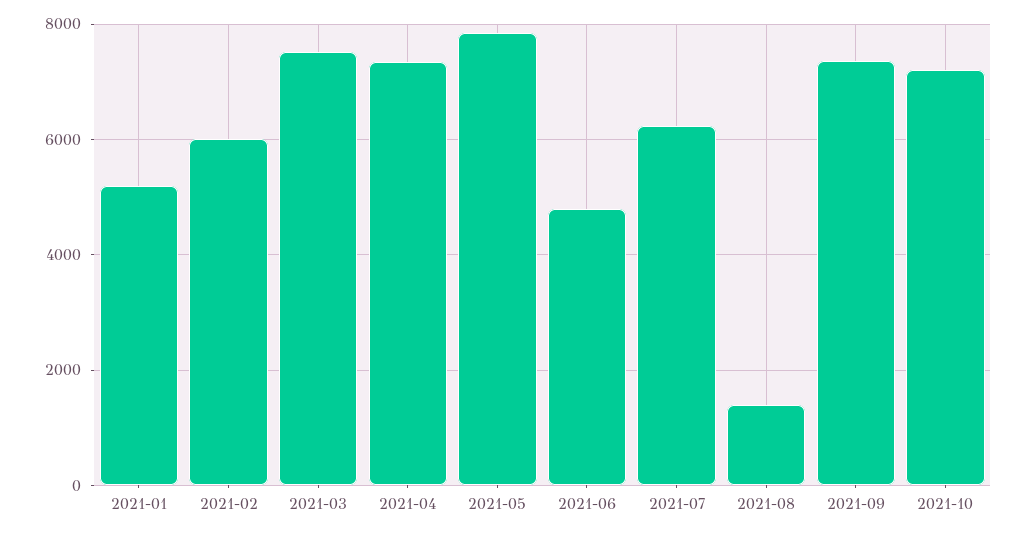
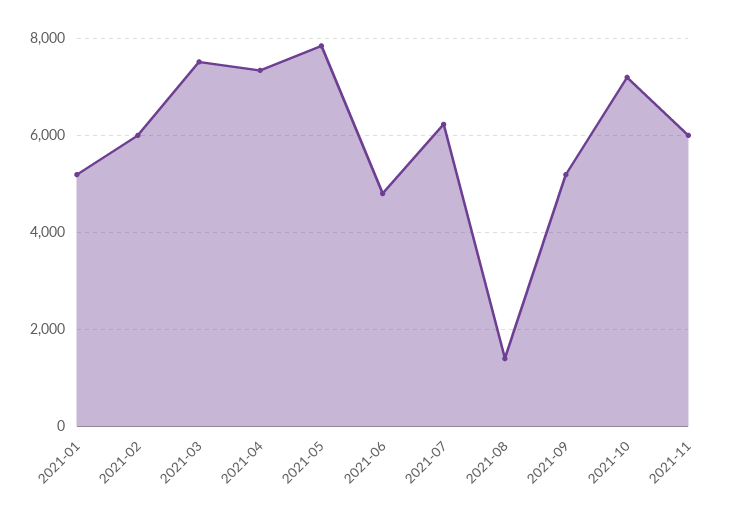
2021-09: 7400 -> 5200
2021-11: none -> 6000

